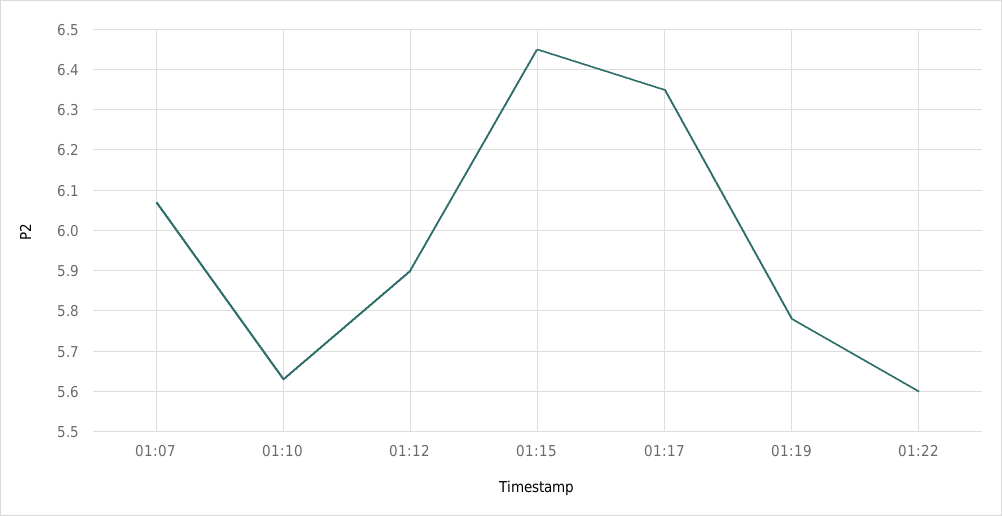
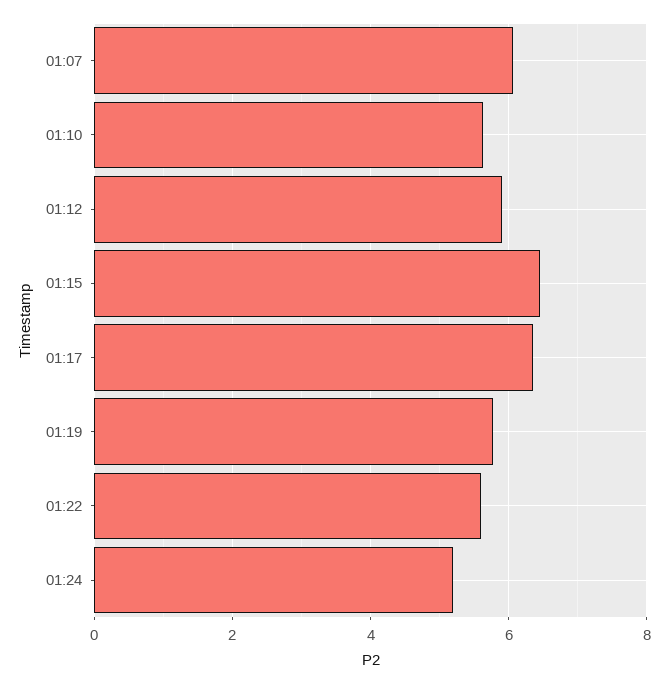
01:24: none -> 5.2

